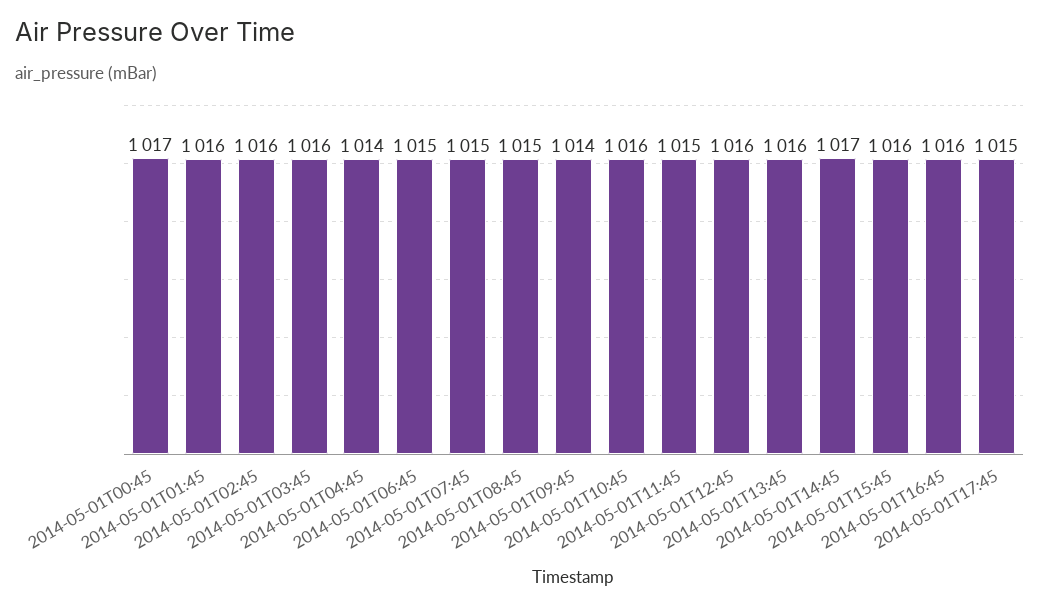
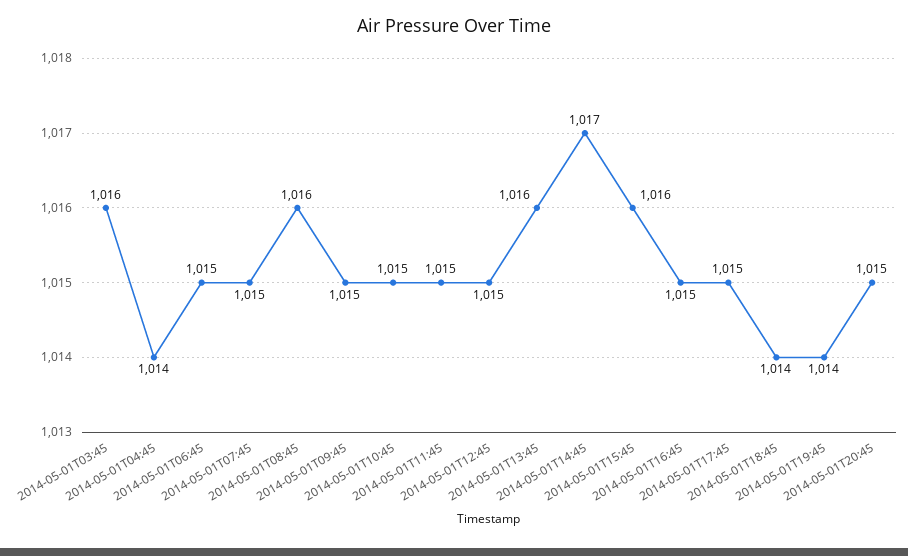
2014-05-01T00:45: 1017 -> none
2014-05-01T01:45: 1016 -> none
2014-05-01T02:45: 1016 -> none
2014-05-01T08:45: 1015 -> 1016
2014-05-01T09:45: 1014 -> 1015
2014-05-01T10:45: 1016 -> 1015
2014-05-01T12:45: 1016 -> 1015
2014-05-01T16:45: 1016 -> 1015
2014-05-01T18:45: none -> 1014
2014-05-01T19:45: none -> 1014
2014-05-01T20:45: none -> 1015

